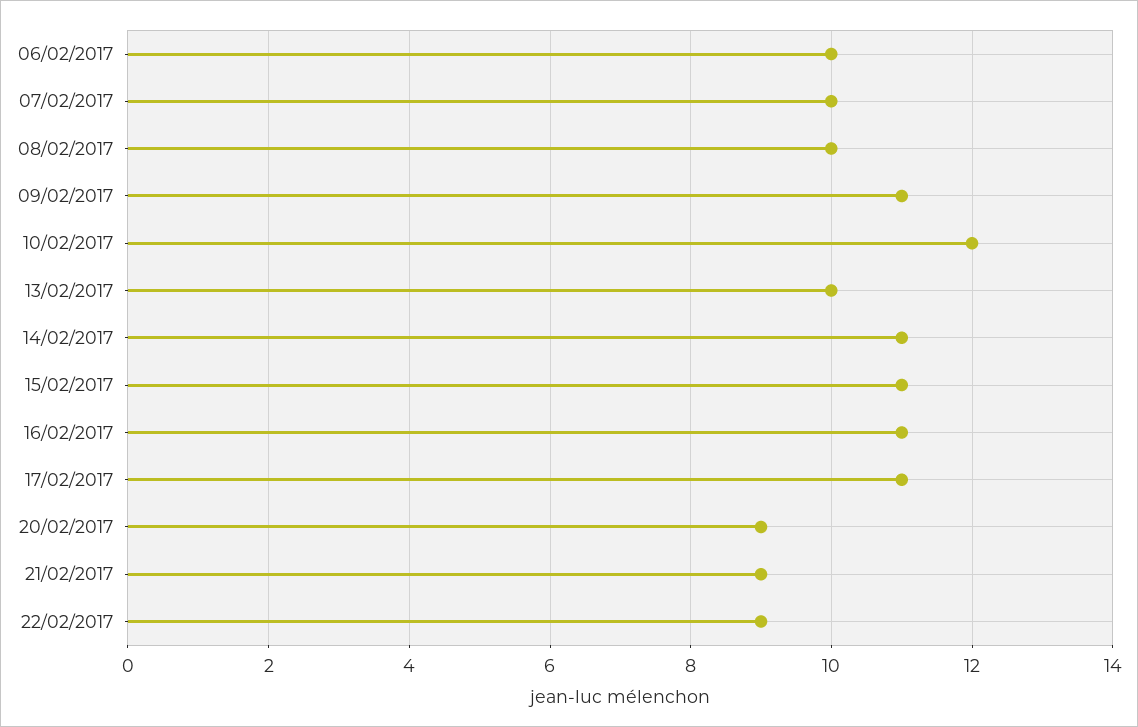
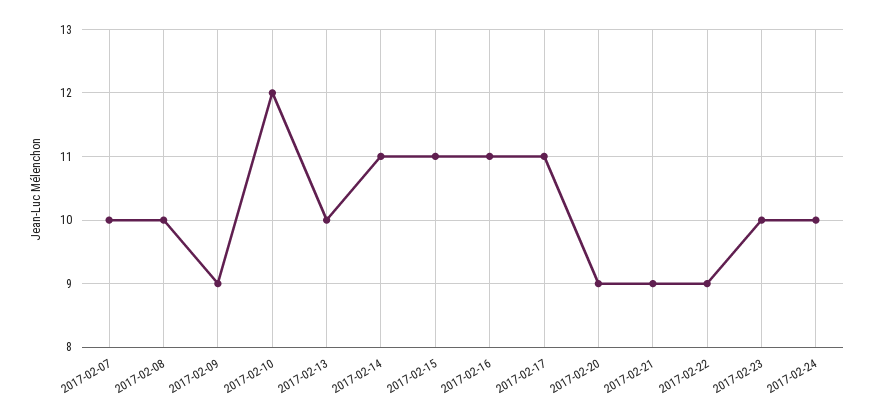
06/02/2017: 10 -> none
09/02/2017: 11 -> 9
2017-02-23: none -> 10
2017-02-24: none -> 10

